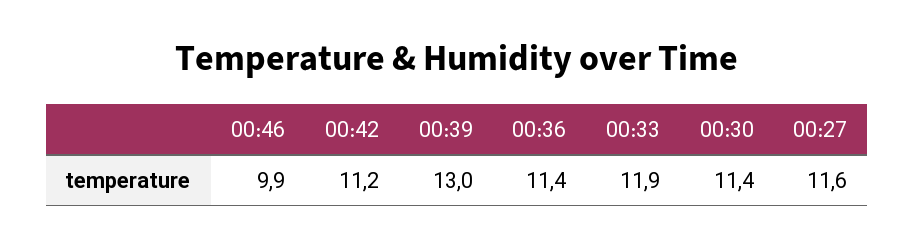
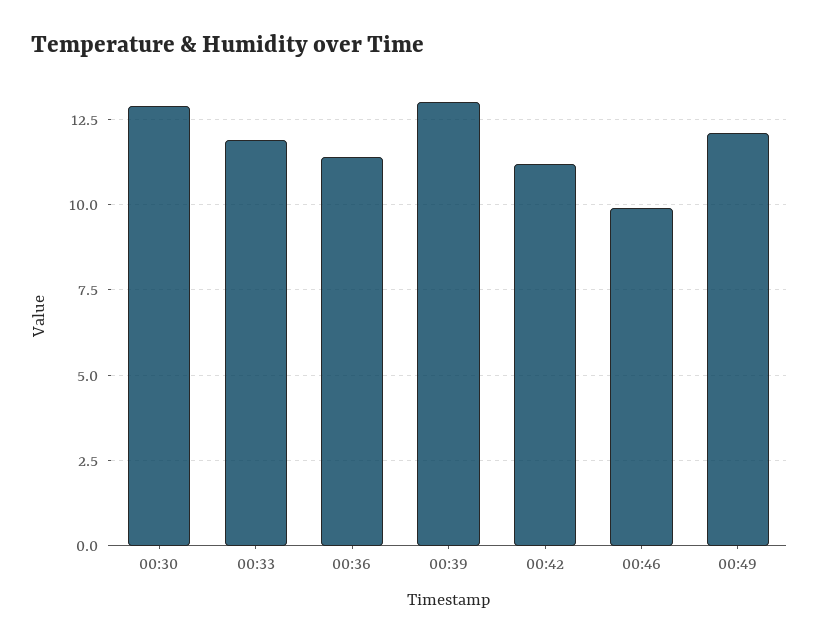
00:30: 11.4 -> 13
00:27: 11.6 -> none
00:49: none -> 12

